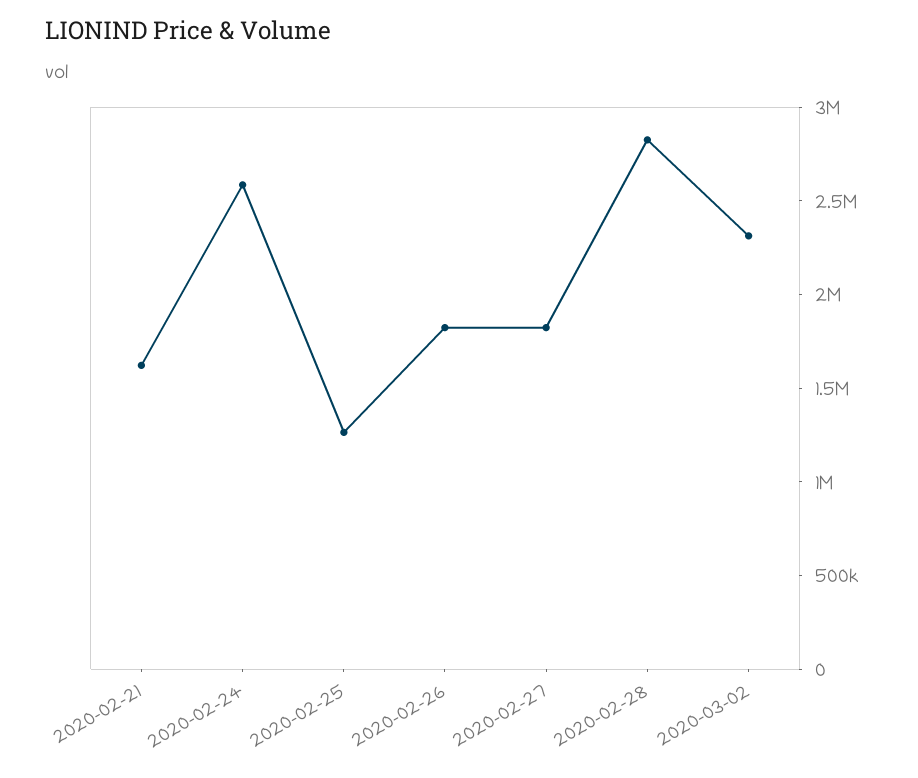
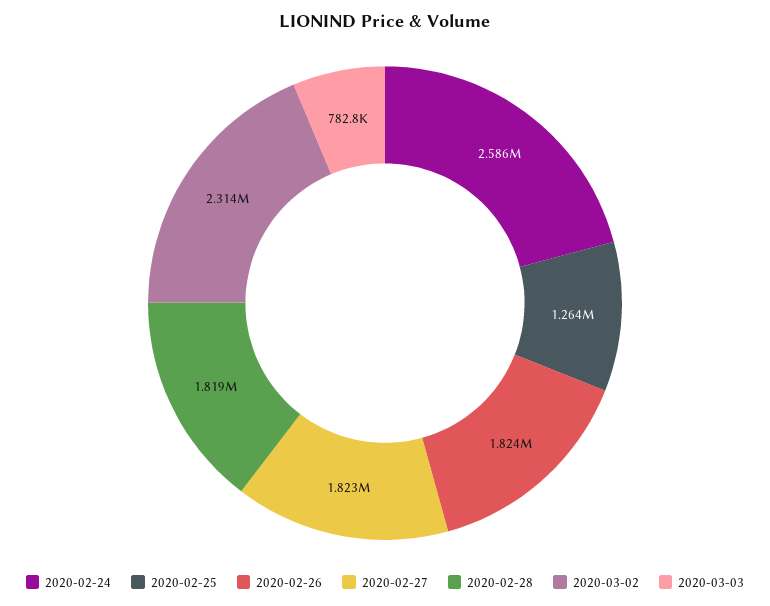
2020-02-21: 1600000 -> none
2020-02-28: 2800000 -> 1819000
2020-03-03: none -> 782800

